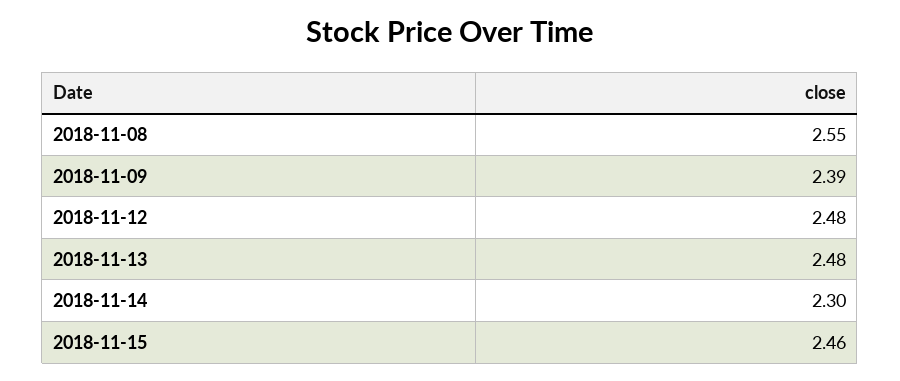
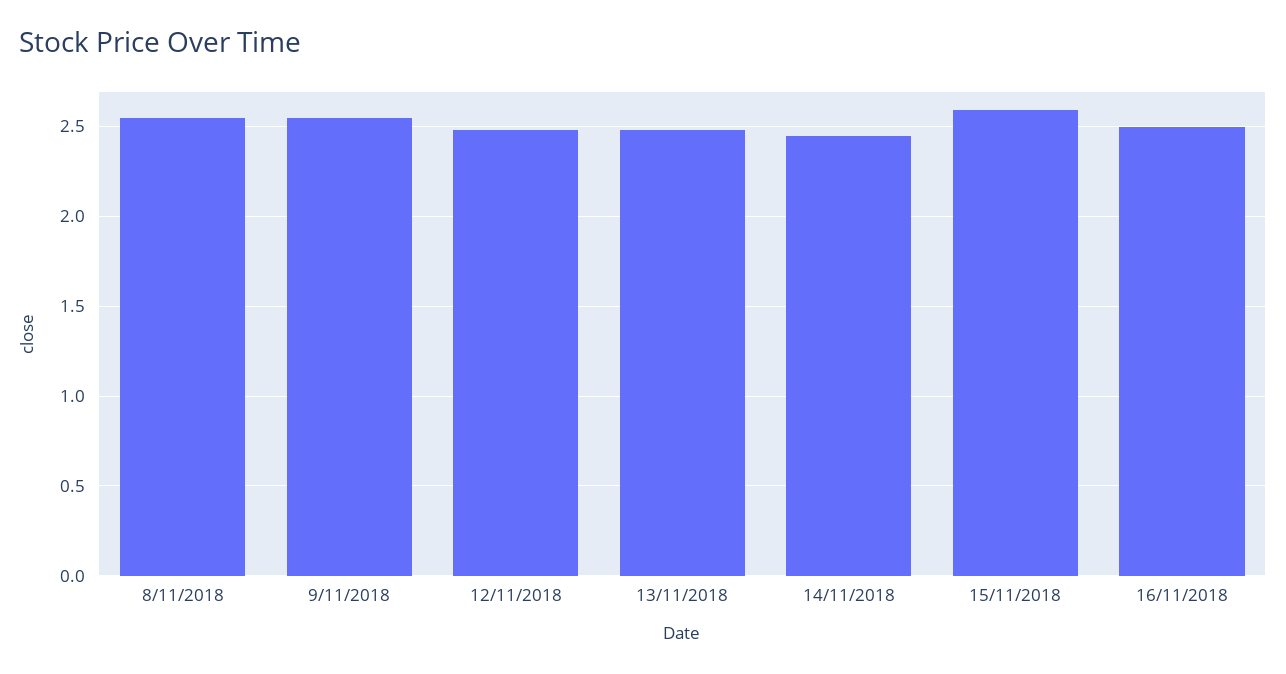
2018-11-09: 2.39 -> 2.55
2018-11-14: 2.3 -> 2.45
2018-11-15: 2.46 -> 2.6
16/11/2018: none -> 2.5

